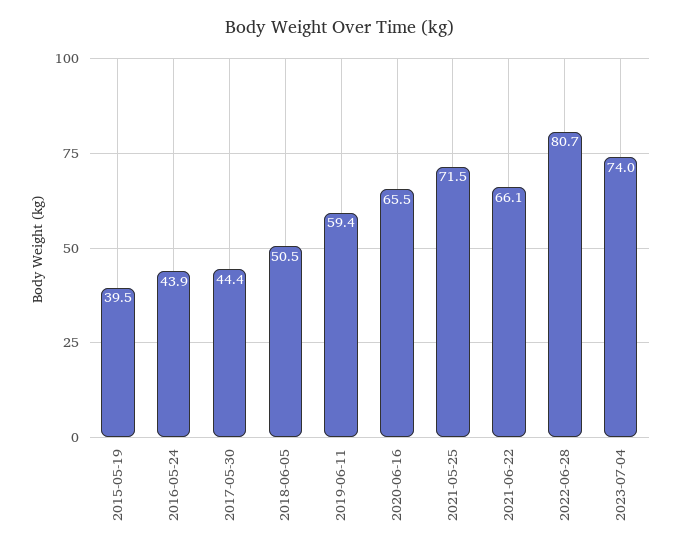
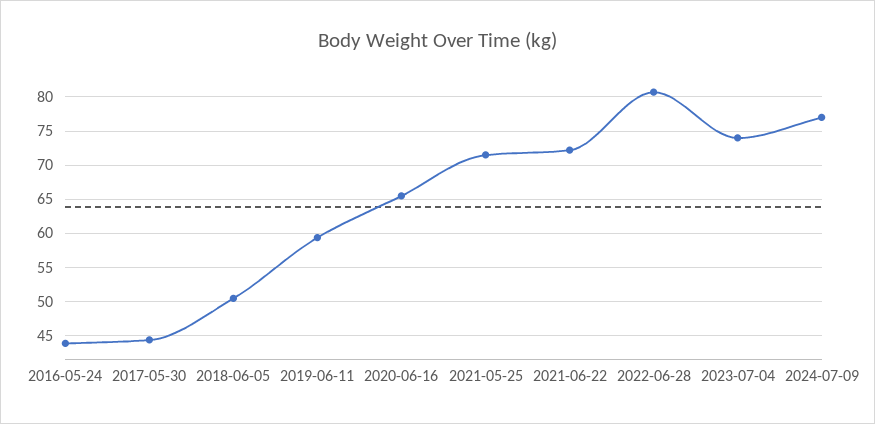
2015-05-19: 39.5 -> none
2021-06-22: 66.1 -> 72
2024-07-09: none -> 77

